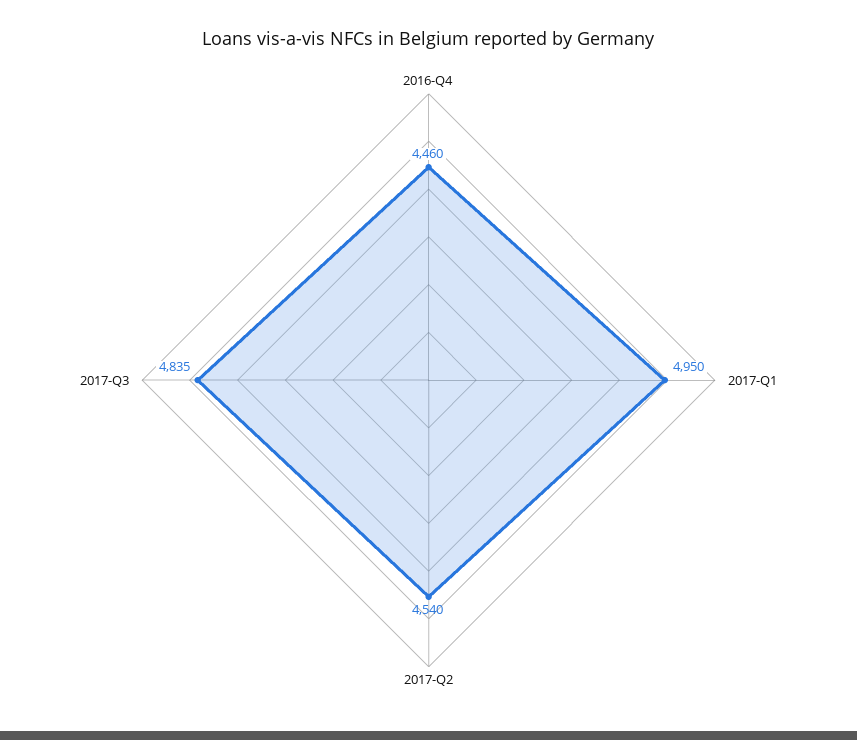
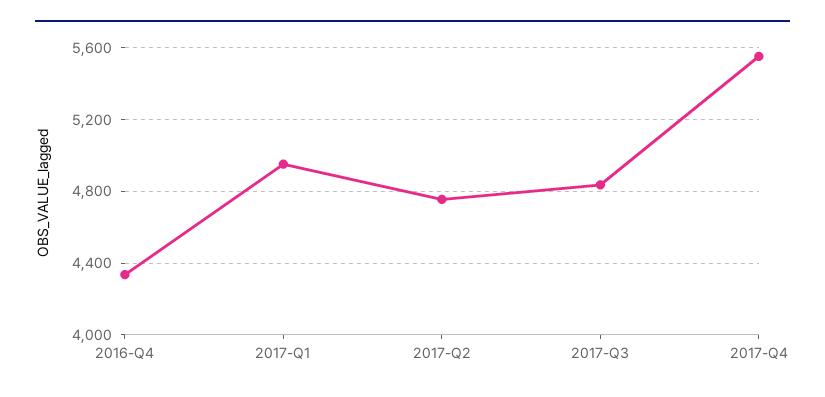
2016-Q4: 4460 -> 4350
2017-Q2: 4540 -> 4750
2017-Q4: none -> 5550

